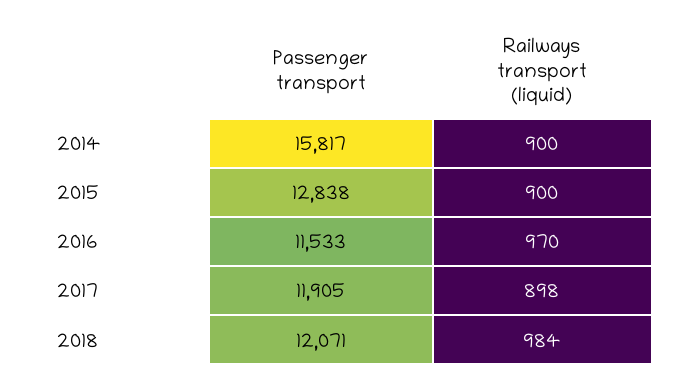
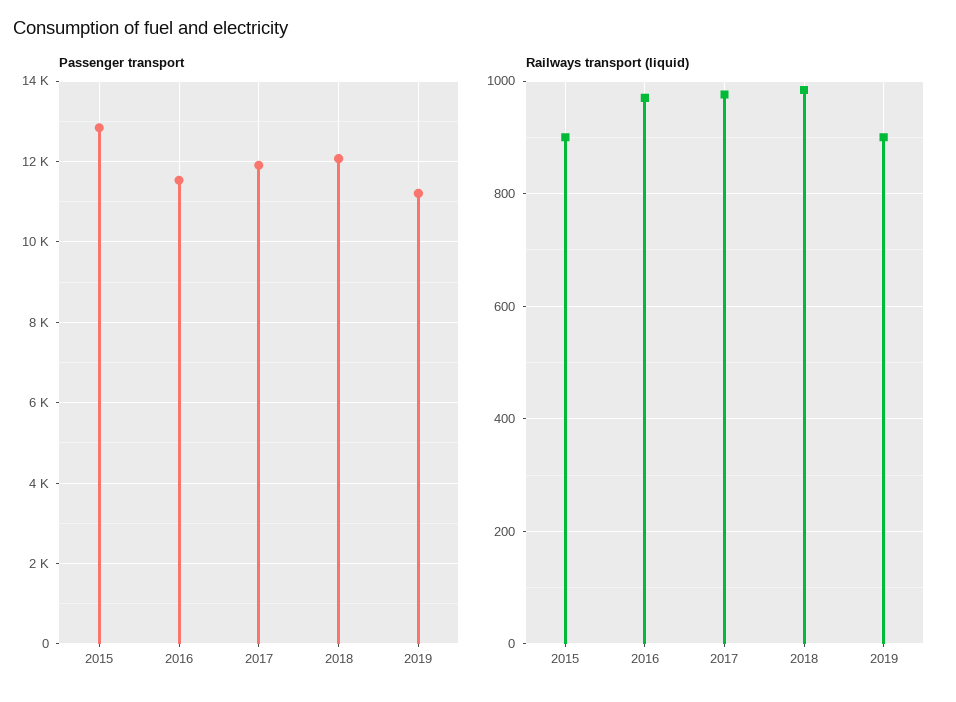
Passenger transport, 2014: 15817 -> none
Railways transport (liquid), 2014: 900 -> none
Railways transport (liquid), 2017: 898 -> 980
Passenger transport, 2019: none -> 11200
Railways transport (liquid), 2019: none -> 900

